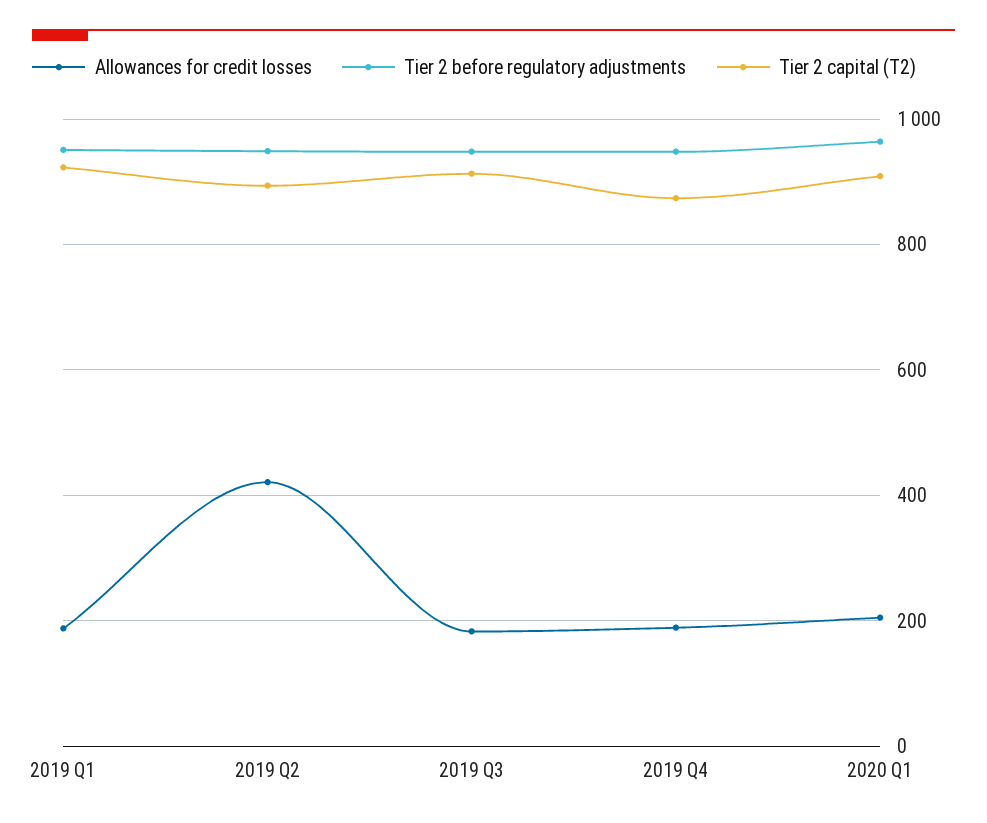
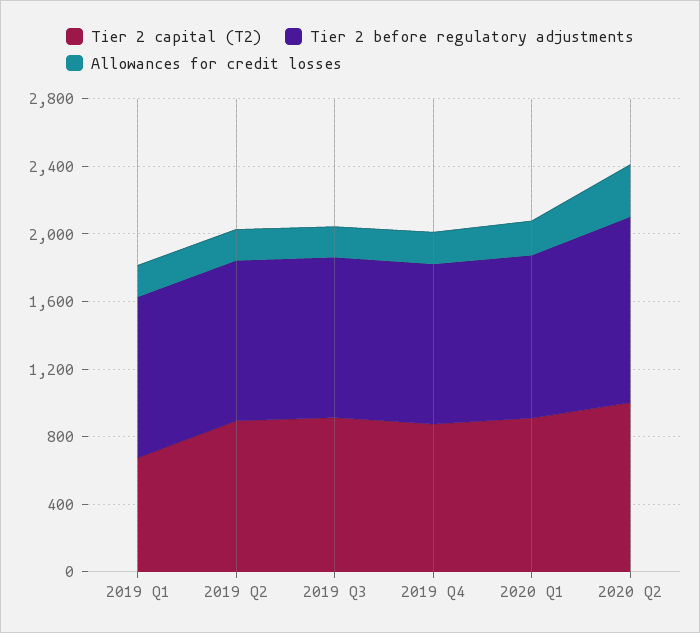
Tier 2 capital (T2), 2019 Q1: 920 -> 700
Allowances for credit losses, 2019 Q2: 420 -> 200
Tier 2 capital (T2), 2020 Q2: none -> 1000
Tier 2 before regulatory adjustments, 2020 Q2: none -> 1100
Allowances for credit losses, 2020 Q2: none -> 300

